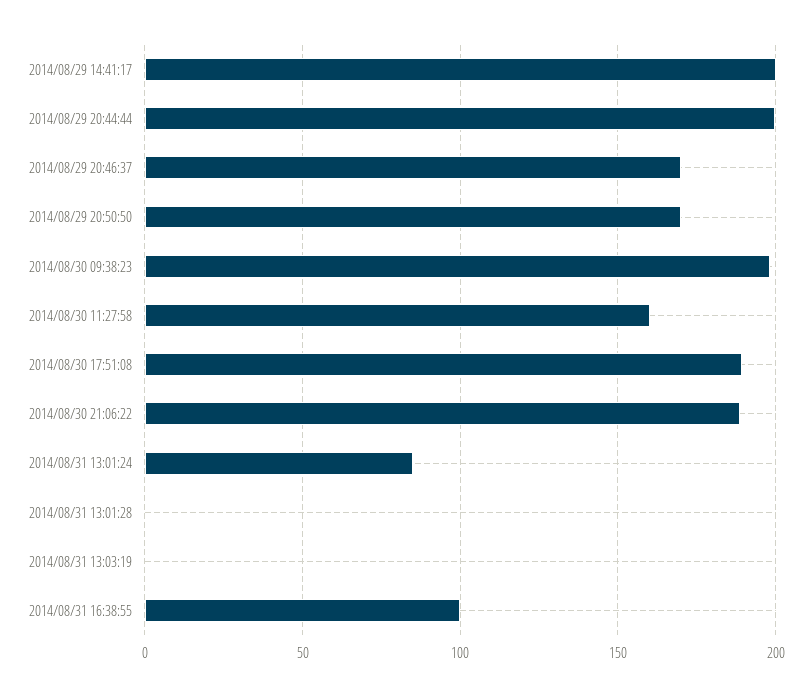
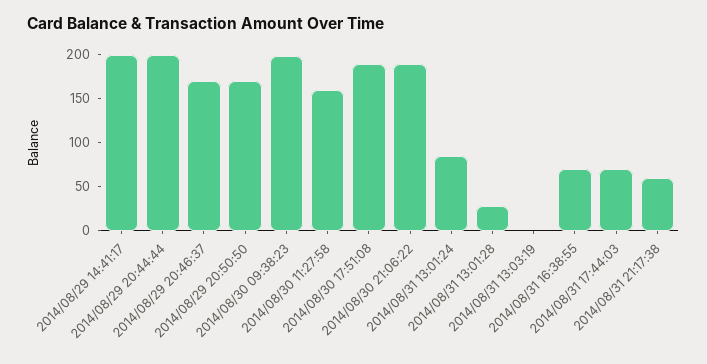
2014/08/31 13:01:28: 0 -> 30
2014/08/31 16:38:55: 100 -> 70
2014/08/31 17:44:03: none -> 70
2014/08/31 21:17:38: none -> 60

